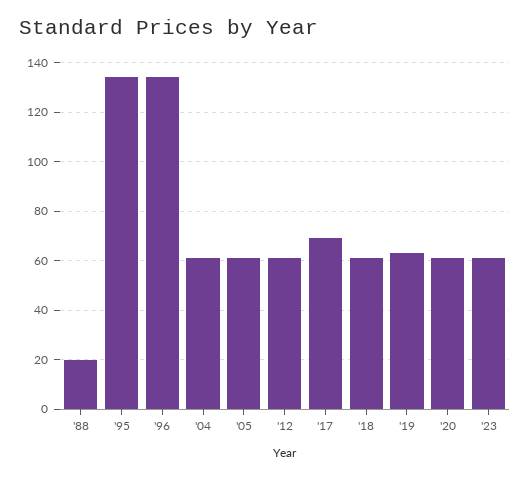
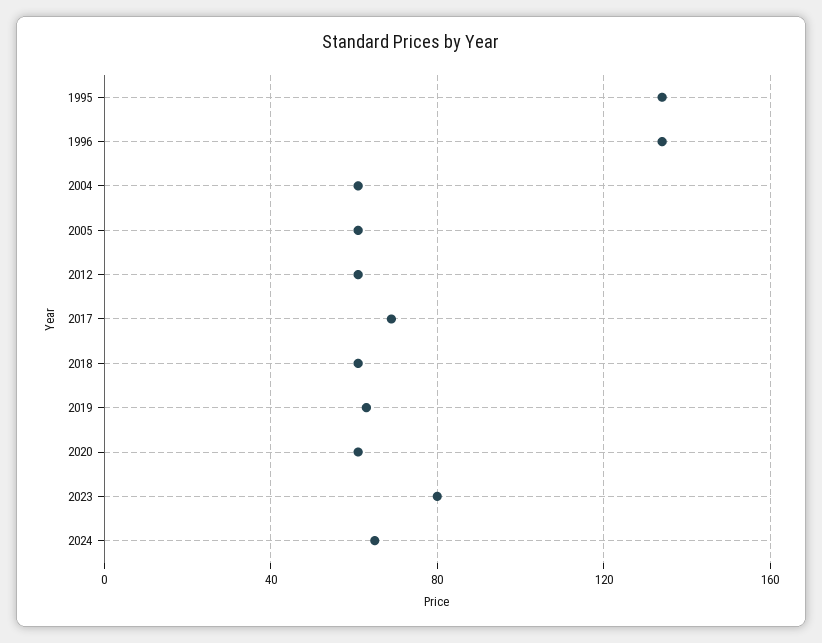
'88: 20 -> none
'23: 60 -> 80
2024: none -> 65

